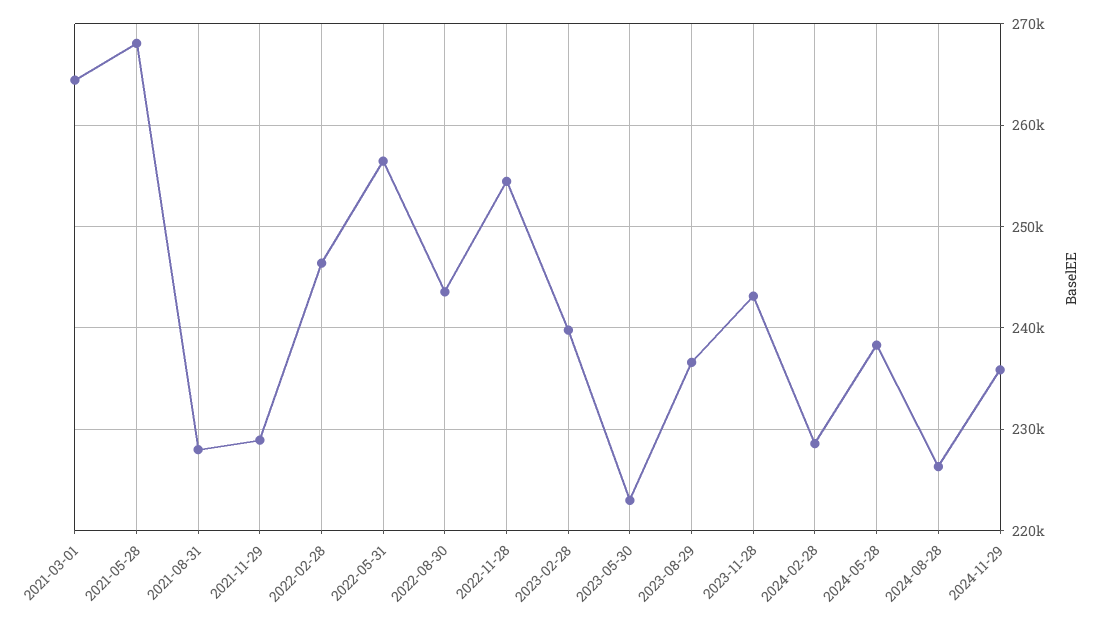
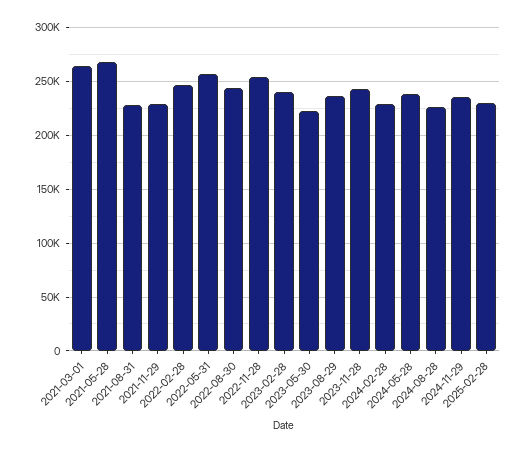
2025-02-28: none -> 230000

